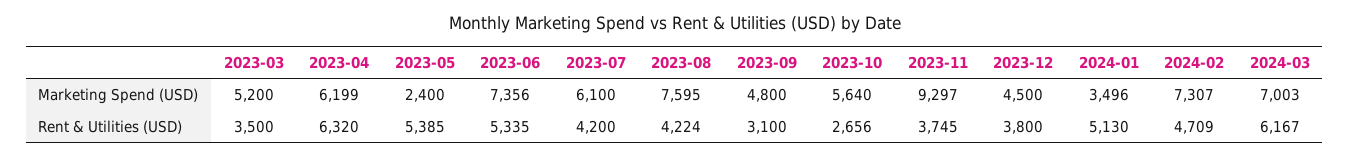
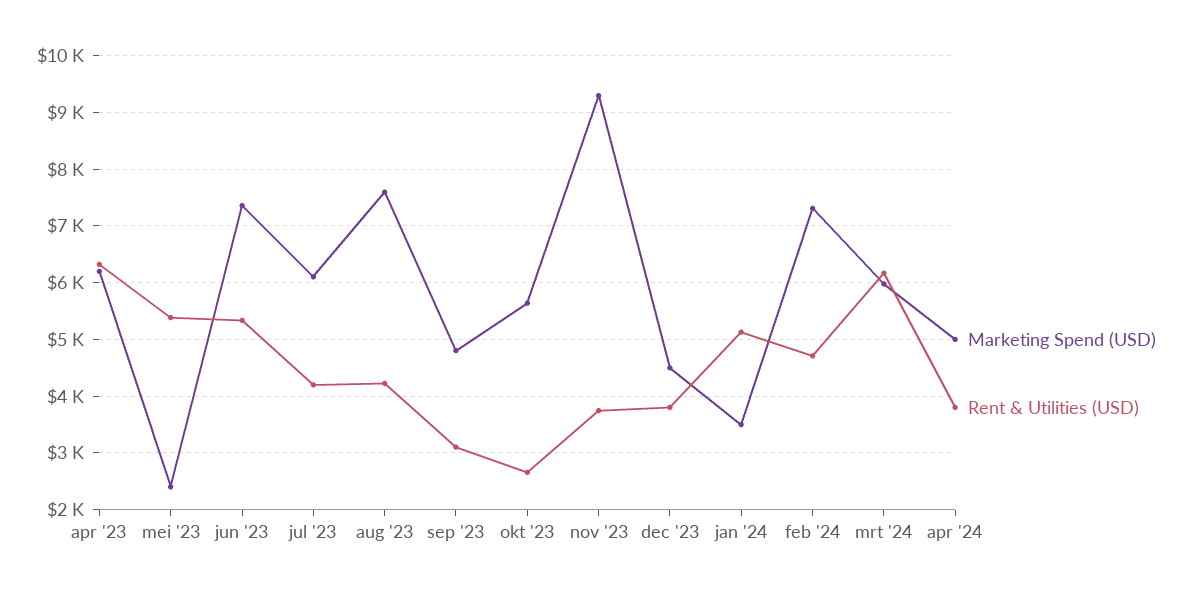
Marketing Spend (USD), 2023-03: 5200 -> none
Marketing Spend (USD), 2024-03: 7003 -> 6000
Rent & Utilities (USD), 2023-03: 3500 -> none
Marketing Spend (USD), apr '24: none -> 5000
Rent & Utilities (USD), apr '24: none -> 3800

